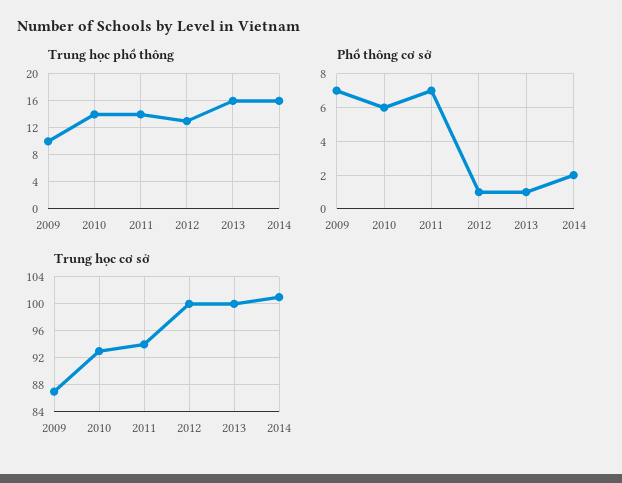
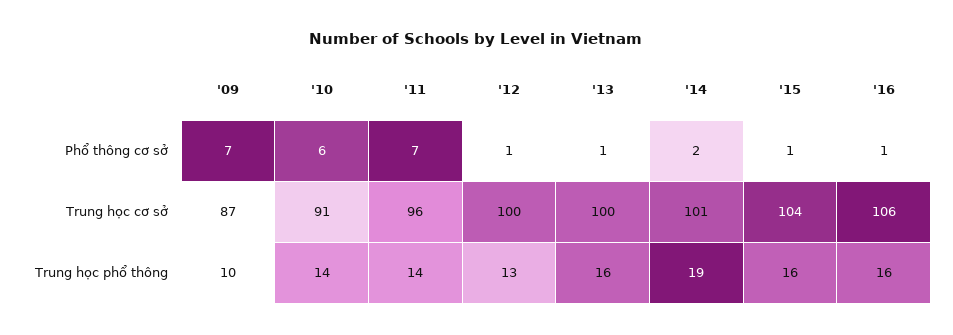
Trung học phổ thông, 2014: 16 -> 19
Trung học cơ sở, 2010: 93 -> 91
Trung học cơ sở, 2011: 94 -> 96
Phổ thông cơ sở, '15: none -> 1
Phổ thông cơ sở, '16: none -> 1
Trung học cơ sở, '15: none -> 104
Trung học cơ sở, '16: none -> 106
Trung học phổ thông, '15: none -> 16
Trung học phổ thông, '16: none -> 16

